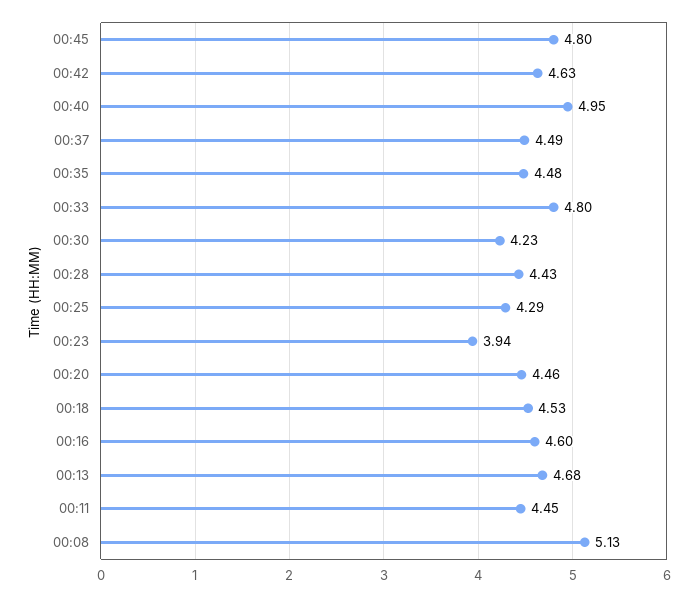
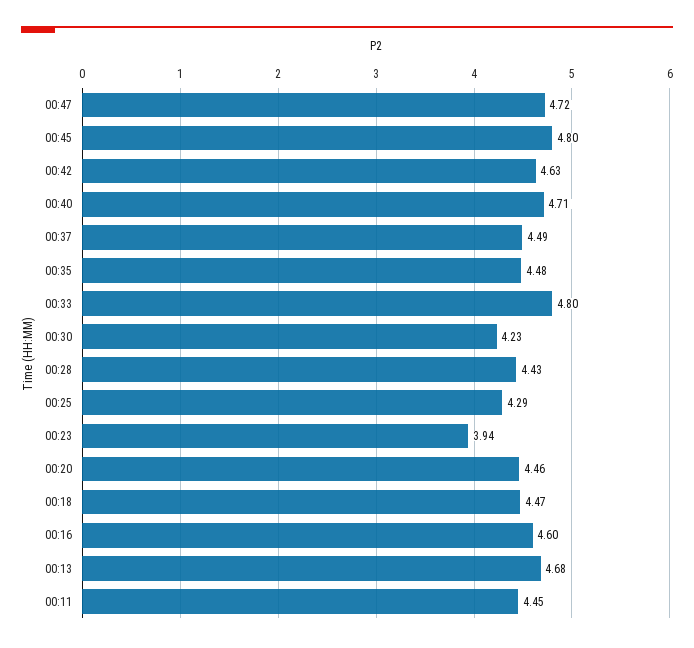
00:40: 4.95 -> 4.71
00:18: 4.53 -> 4.47
00:08: 5.13 -> none
00:47: none -> 4.72

